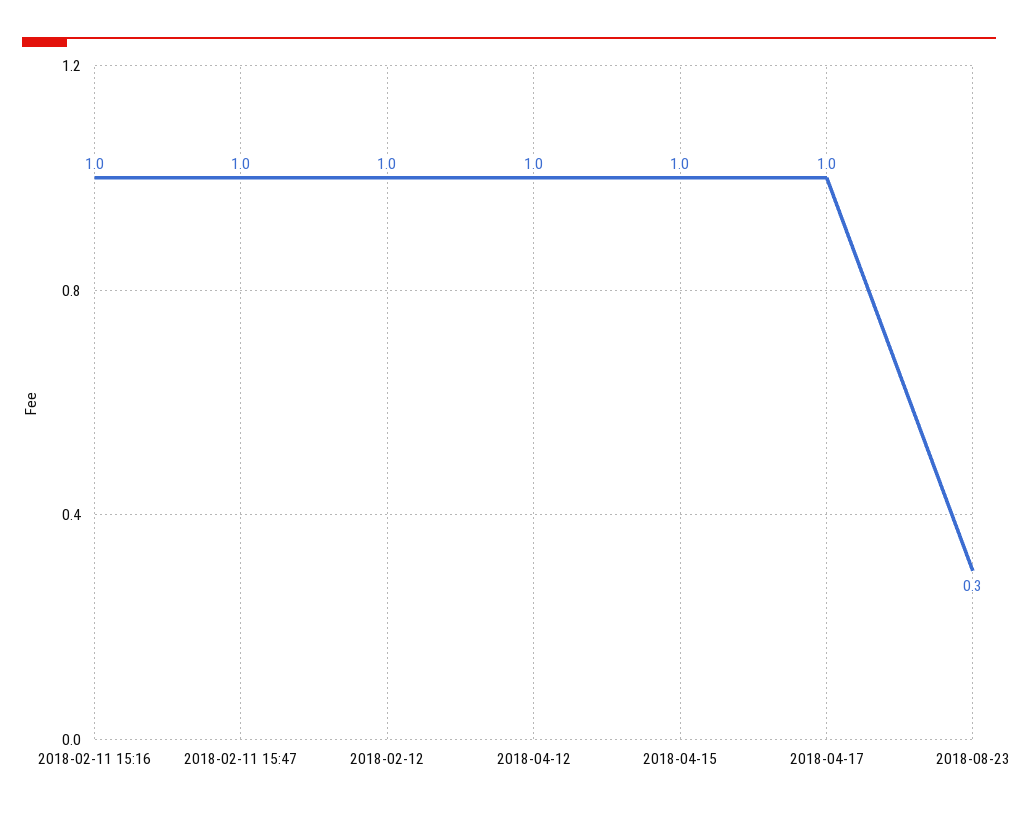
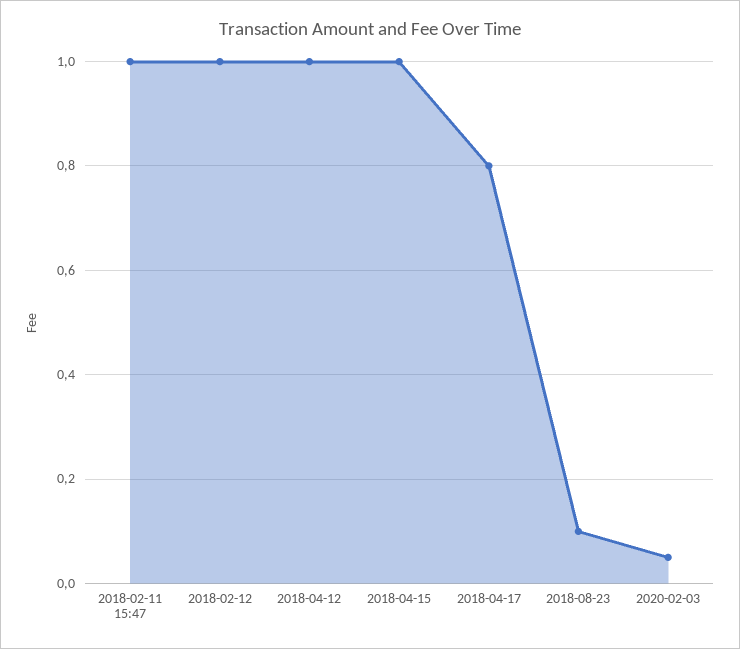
2018-02-11 15:16: 1 -> none
2018-04-17: 1 -> 0.8
2018-08-23: 0.3 -> 0.1
2020-02-03: none -> 0.05

